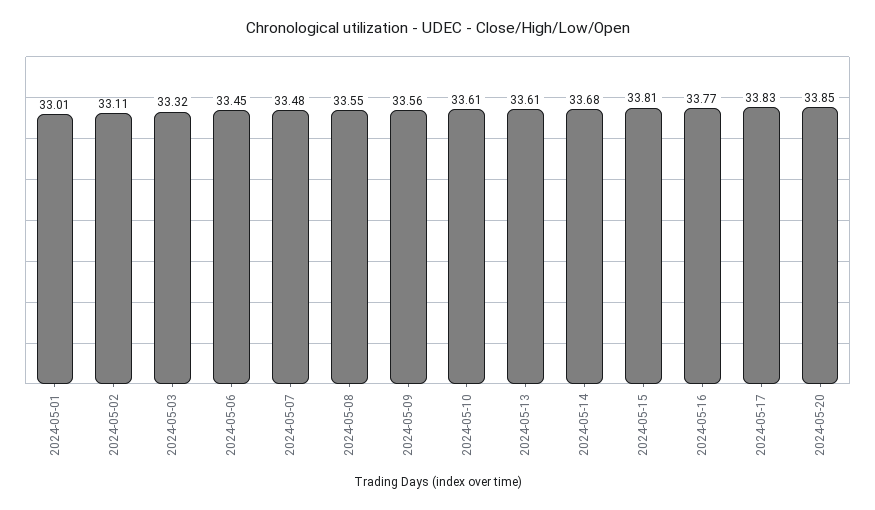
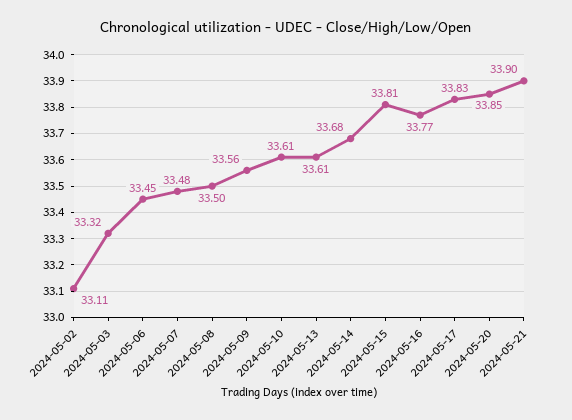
2024-05-01: 33.01 -> none
2024-05-08: 33.55 -> 33.5
2024-05-21: none -> 33.9

